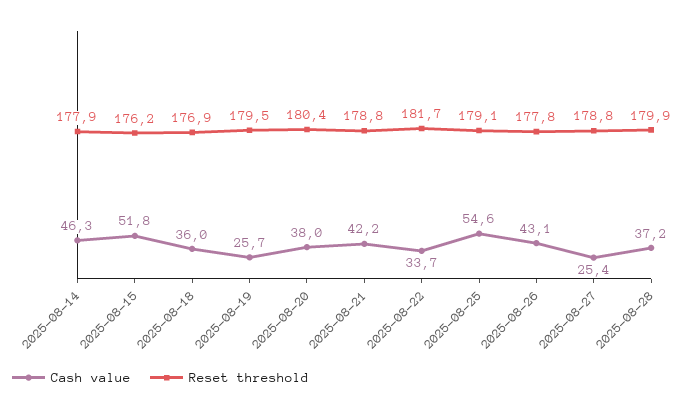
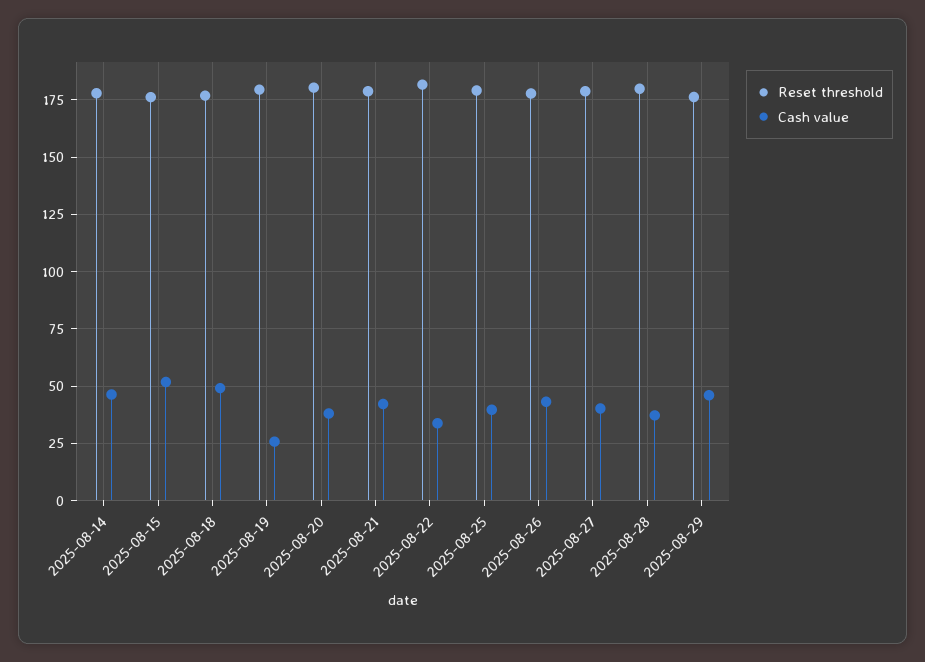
Cash value, 2025-08-18: 36 -> 50
Cash value, 2025-08-25: 54.6 -> 40
Cash value, 2025-08-27: 25.4 -> 40
Reset threshold, 2025-08-29: none -> 175
Cash value, 2025-08-29: none -> 45

